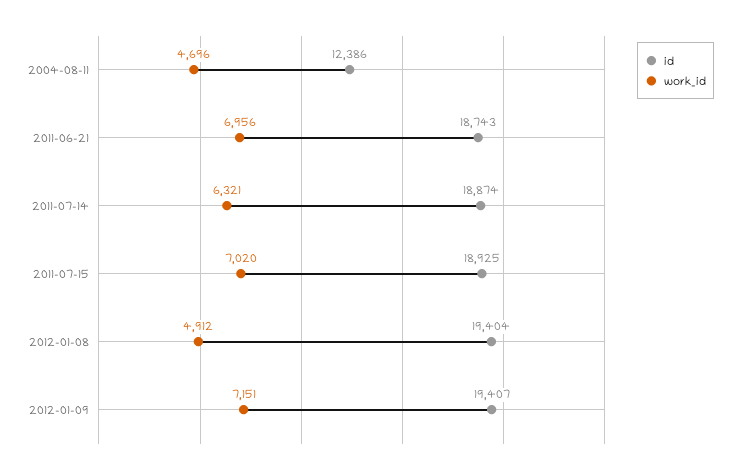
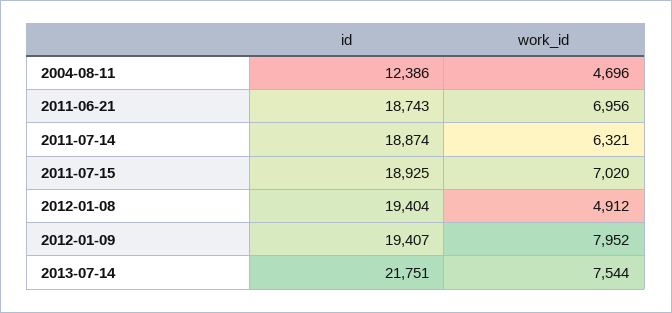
work_id, 2012-01-09: 7151 -> 7952
id, 2013-07-14: none -> 21751
work_id, 2013-07-14: none -> 7544

